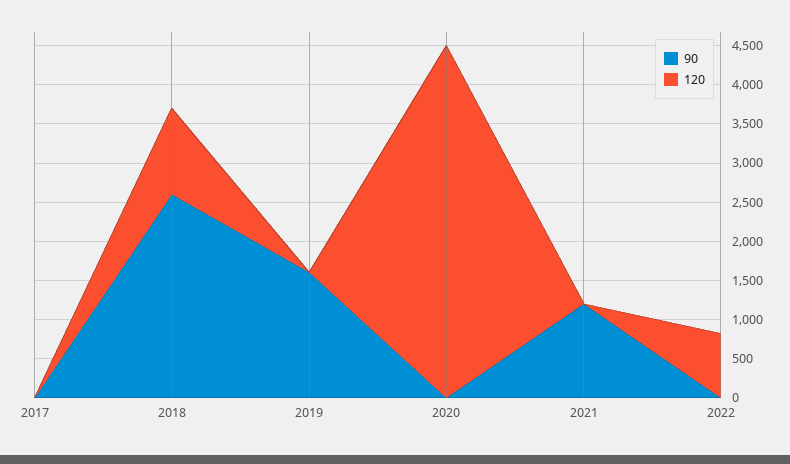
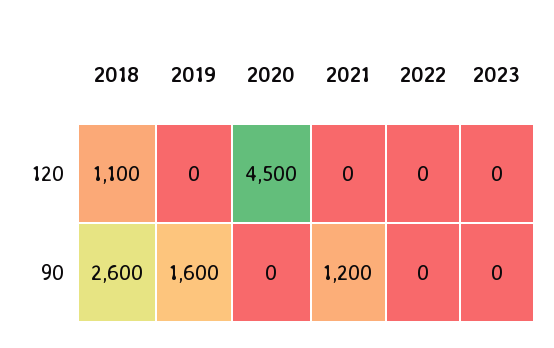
90, 2017: 0 -> none
120, 2017: 0 -> none
120, 2022: 750 -> 0
120, 2023: none -> 0
90, 2023: none -> 0

